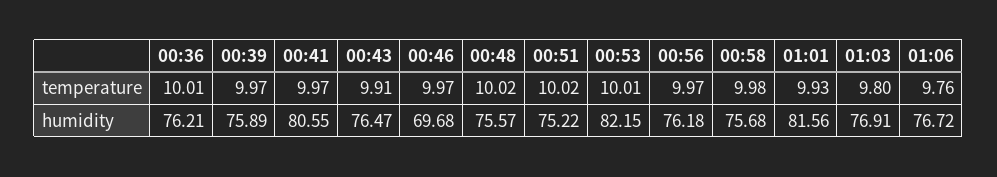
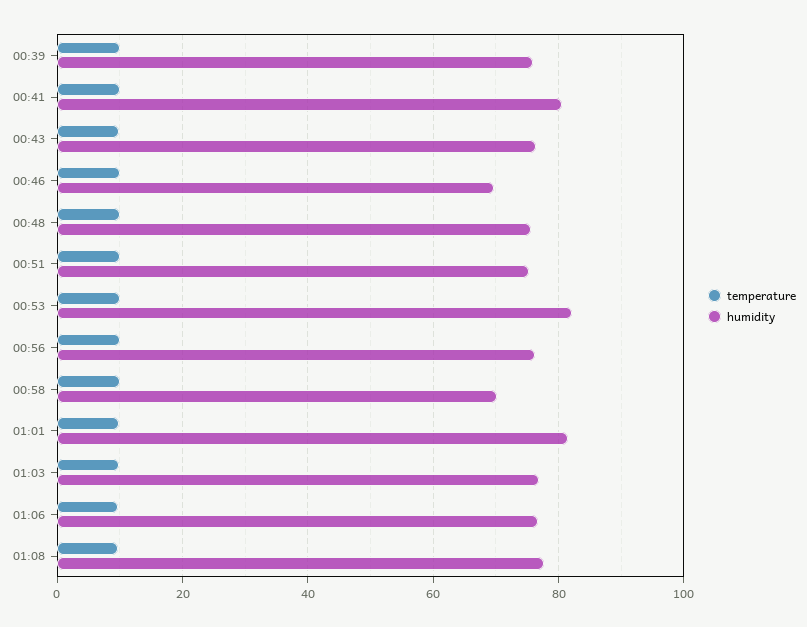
temperature, 00:36: 10.01 -> none
humidity, 00:36: 76.21 -> none
humidity, 00:58: 75.68 -> 70
temperature, 01:08: none -> 10
humidity, 01:08: none -> 78

